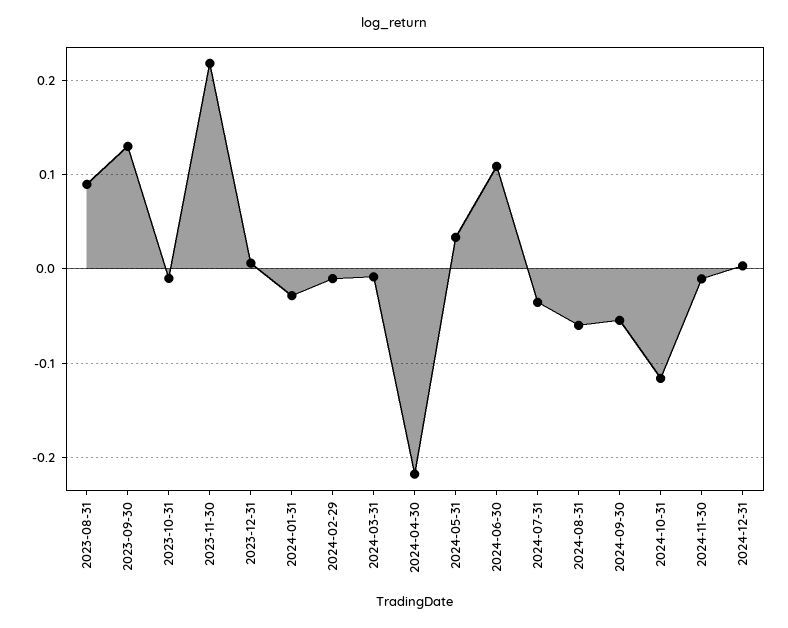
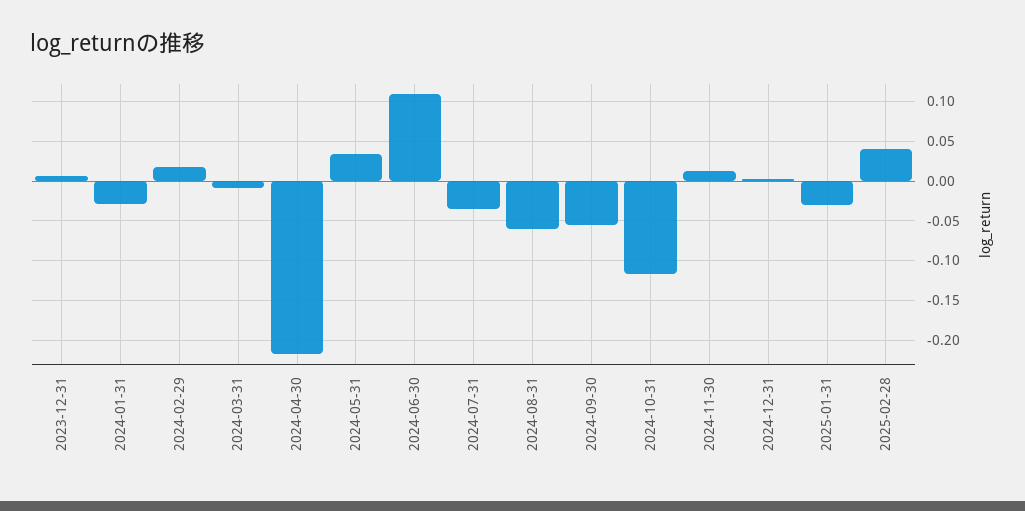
2023-08-31: 0.09 -> none
2023-09-30: 0.13 -> none
2023-10-31: -0.01 -> none
2023-11-30: 0.22 -> none
2024-02-29: -0.01 -> 0.02
2024-11-30: -0.01 -> 0.01
2025-01-31: none -> -0.03
2025-02-28: none -> 0.04

